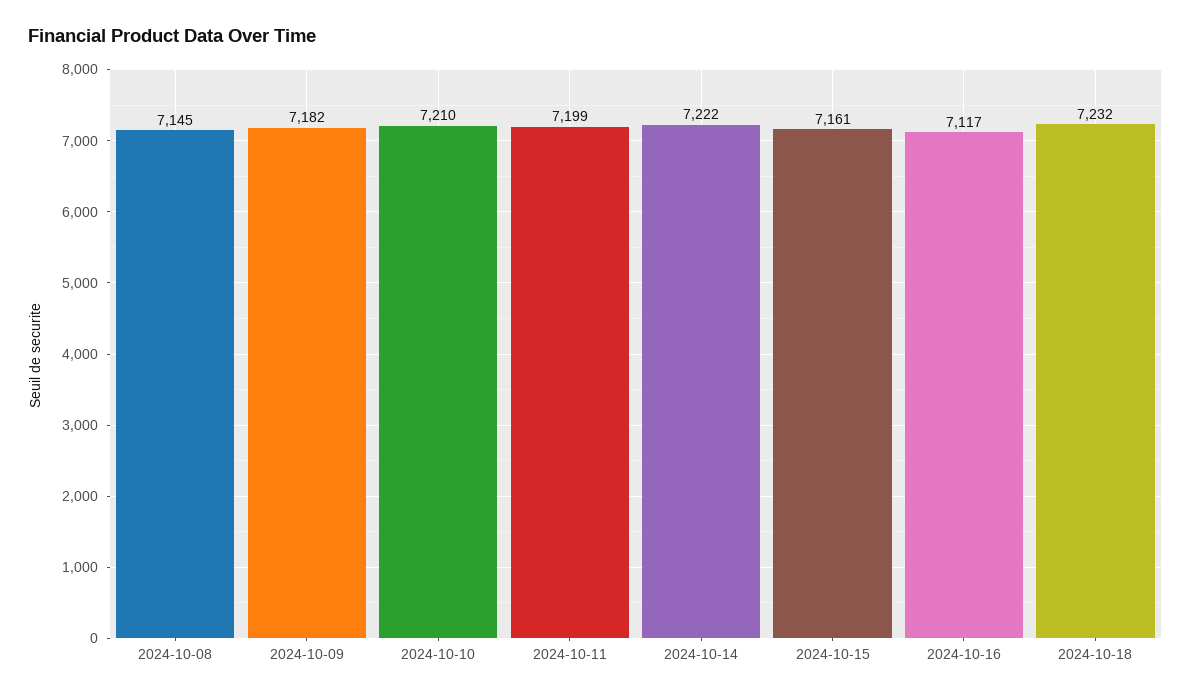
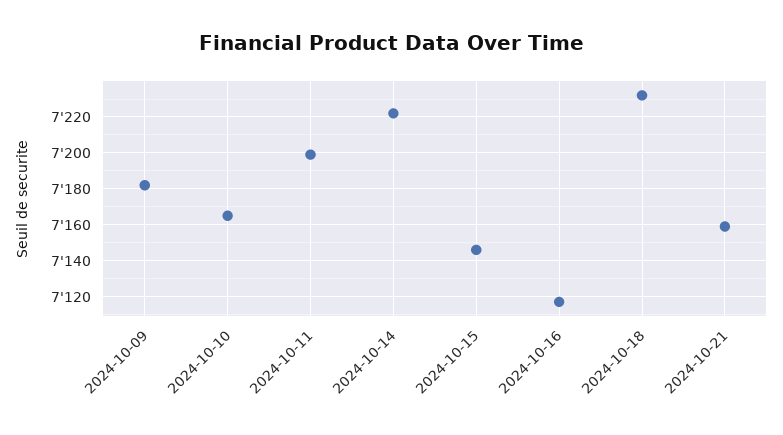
2024-10-08: 7145 -> none
2024-10-10: 7210 -> 7165
2024-10-15: 7161 -> 7145
2024-10-21: none -> 7160

